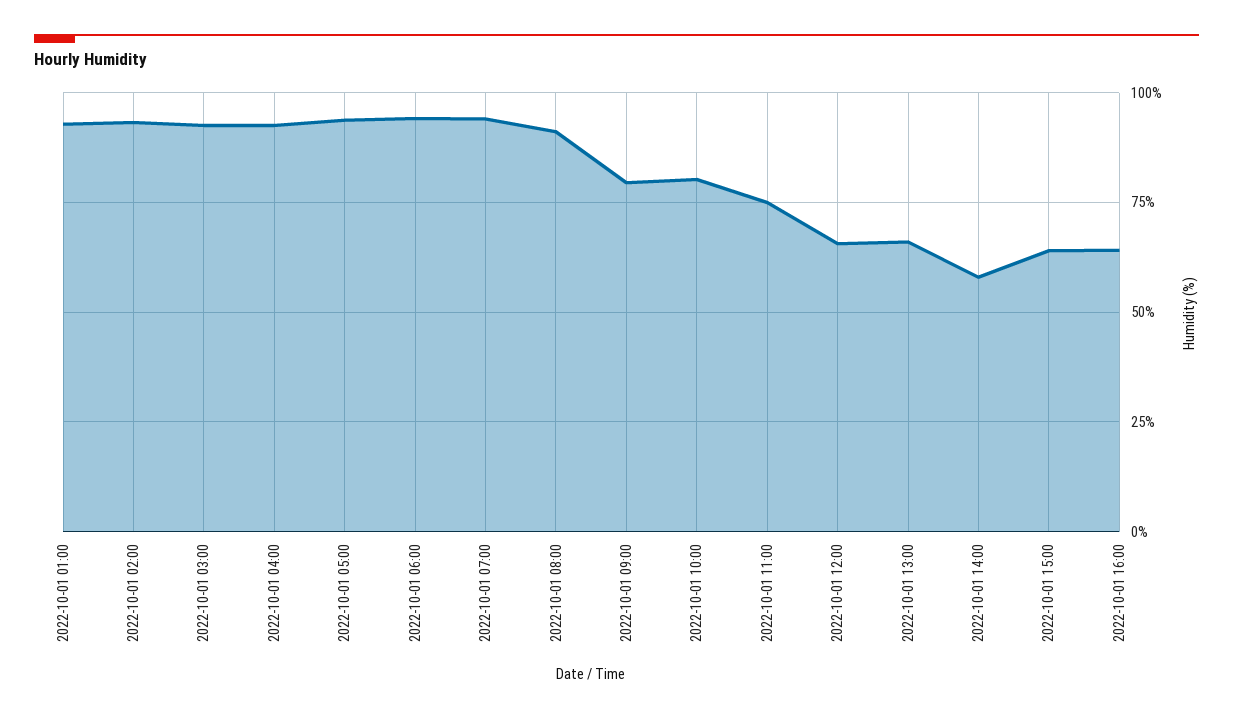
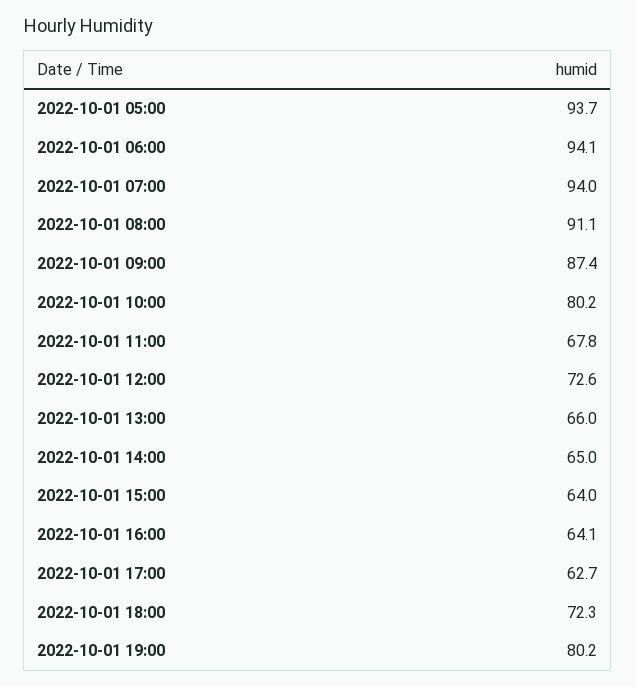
2022-10-01 01:00: 92.5 -> none
2022-10-01 02:00: 92.5 -> none
2022-10-01 03:00: 92.5 -> none
2022-10-01 04:00: 92.5 -> none
2022-10-01 09:00: 80 -> 87.4
2022-10-01 11:00: 75 -> 67.8
2022-10-01 12:00: 65 -> 72.6
2022-10-01 14:00: 57.5 -> 65
2022-10-01 17:00: none -> 62.7
2022-10-01 18:00: none -> 72.3
2022-10-01 19:00: none -> 80.2

